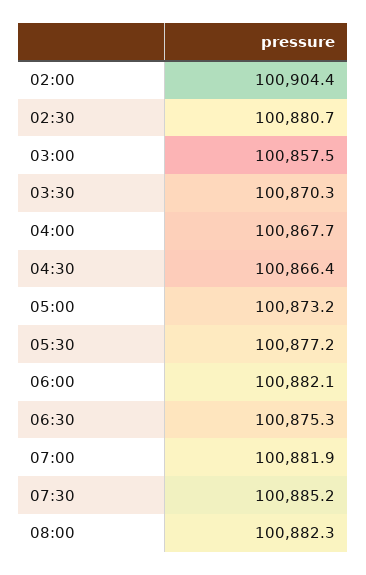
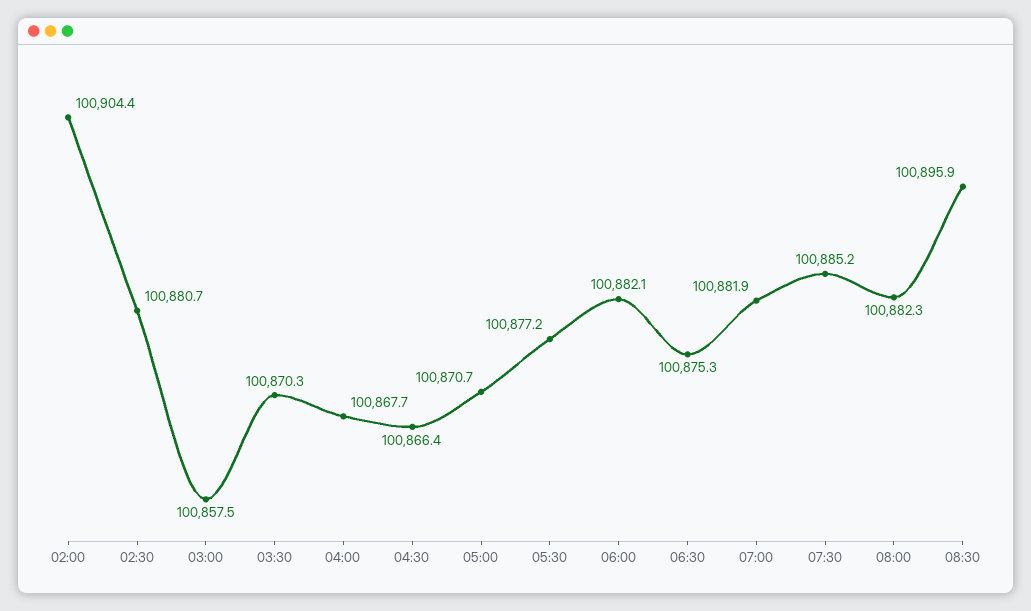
05:00: 100873.2 -> 100870.7
08:30: none -> 100895.9

